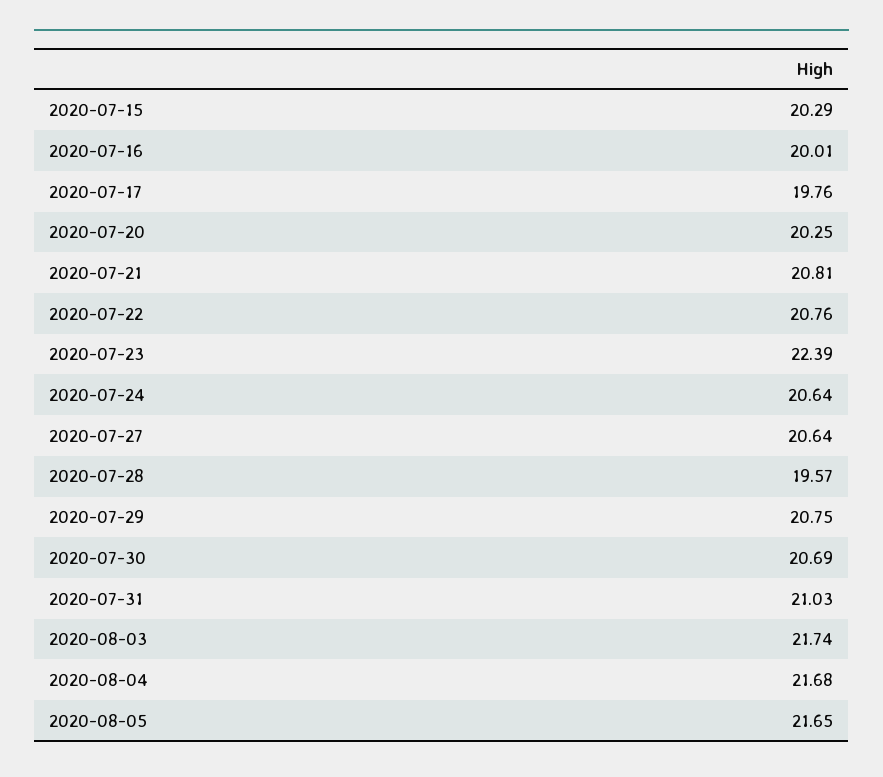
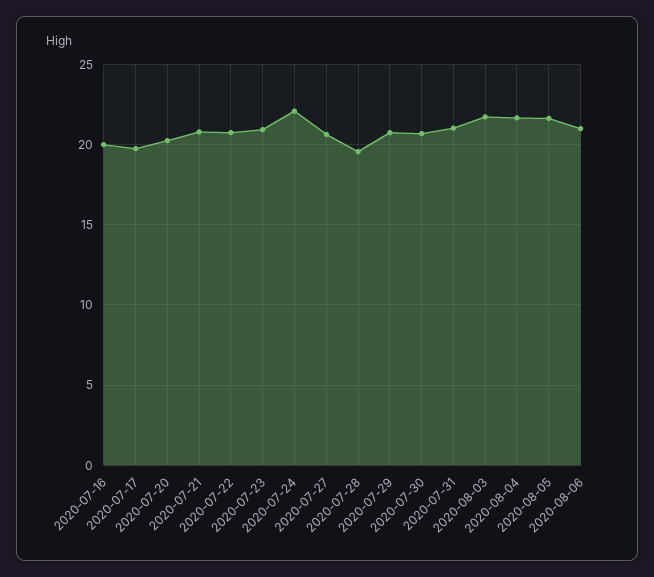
2020-07-15: 20.29 -> none
2020-07-23: 22.39 -> 21
2020-07-24: 20.64 -> 22
2020-08-06: none -> 21

